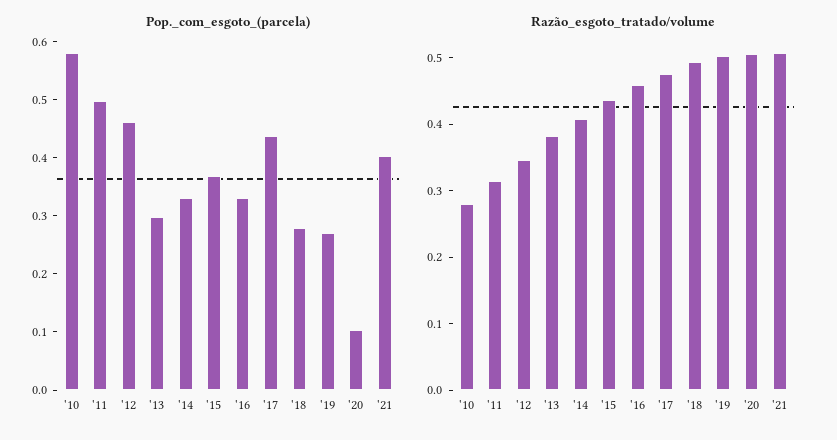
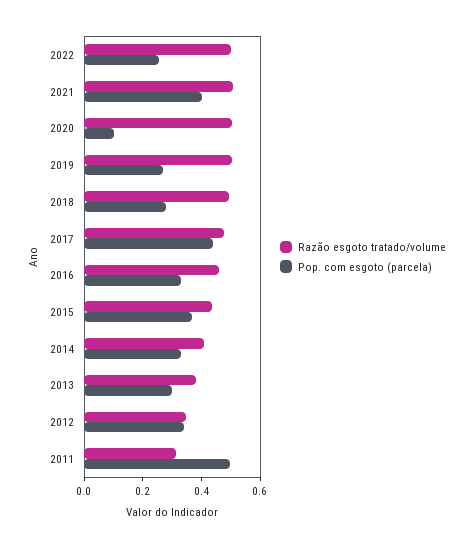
Pop._com_esgoto_(parcela), '10: 0.58 -> none
Pop._com_esgoto_(parcela), '12: 0.46 -> 0.35
Razão_esgoto_tratado/volume, '10: 0.28 -> none
Razão_esgoto_tratado/volume, 2022: none -> 0.5
Pop._com_esgoto_(parcela), 2022: none -> 0.25

